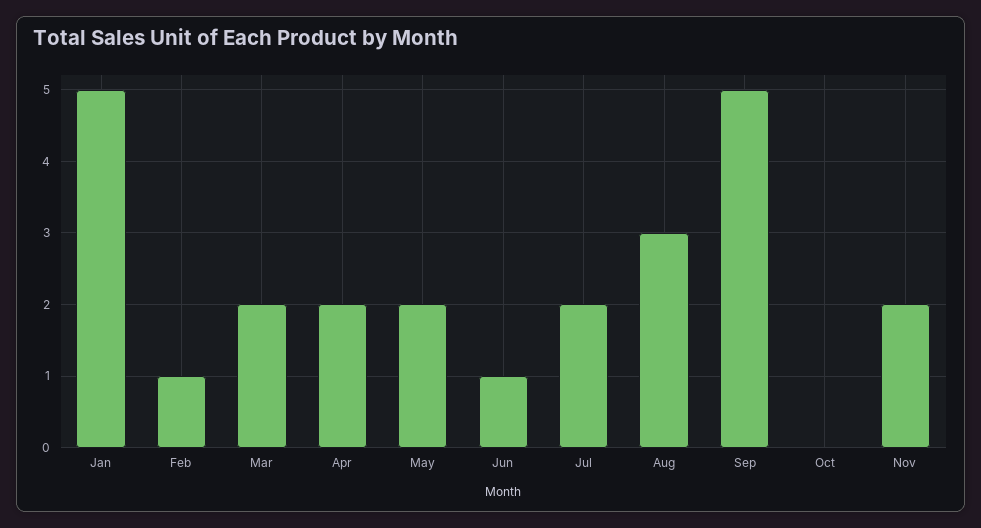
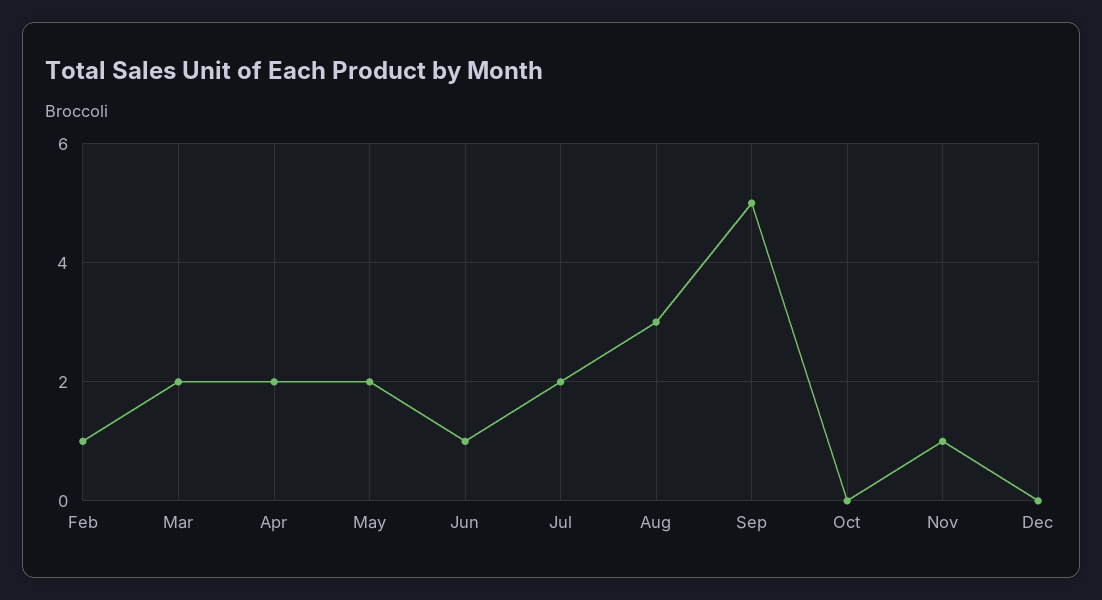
Jan: 5 -> none
Nov: 2 -> 1
Dec: none -> 0

